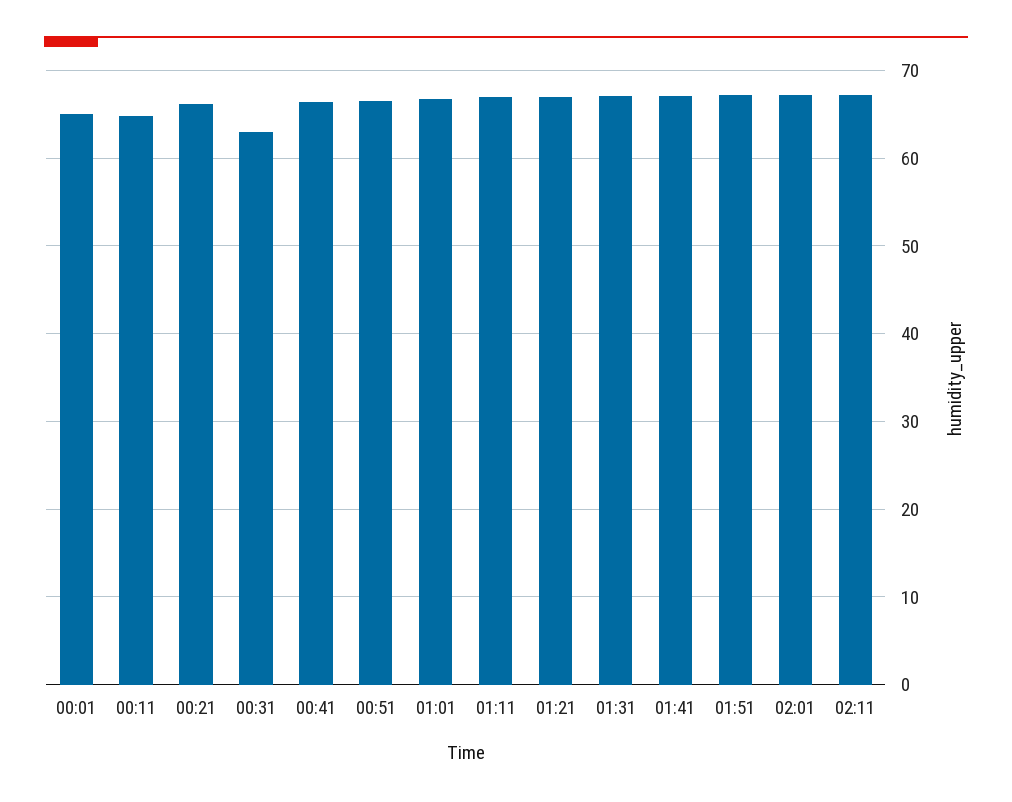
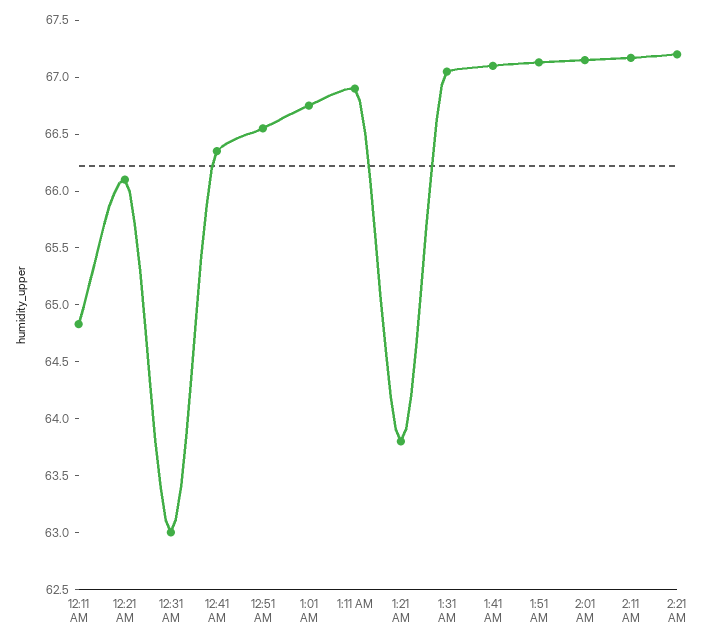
00:01: 65 -> none
01:21: 67 -> 63.8
2:21 AM: none -> 67.2

